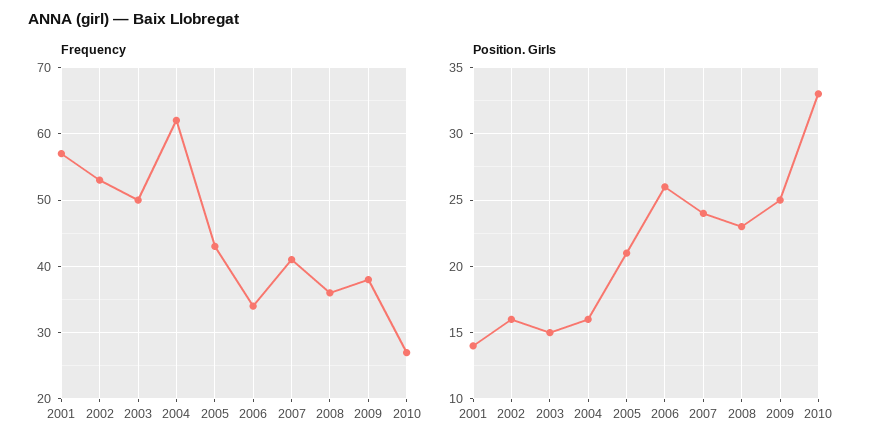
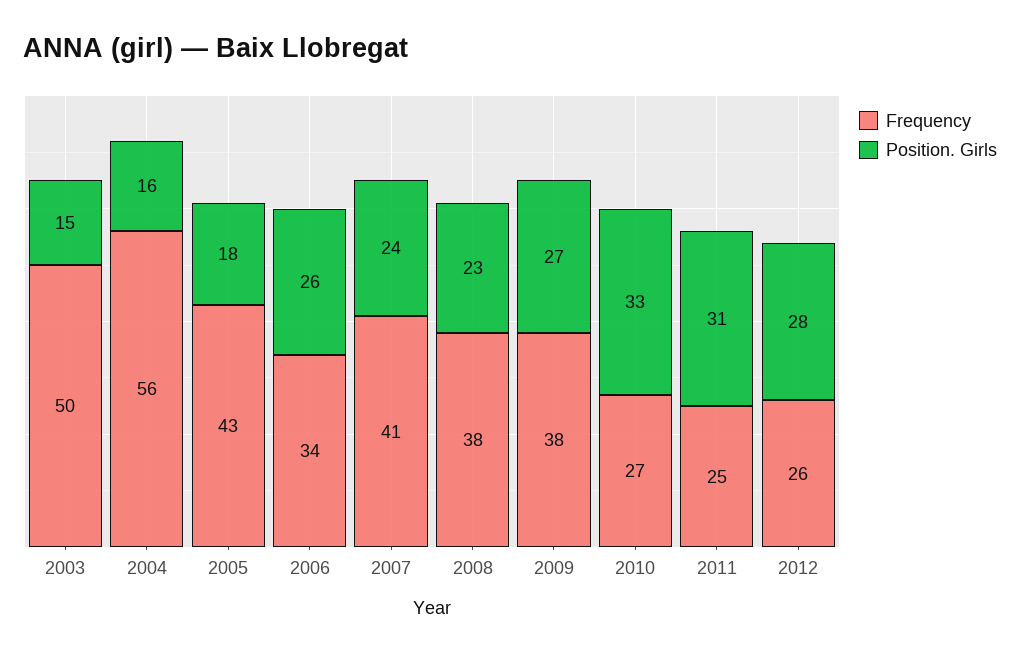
Frequency, 2001: 57 -> none
Frequency, 2002: 53 -> none
Frequency, 2004: 62 -> 56
Frequency, 2008: 36 -> 38
Position. Girls, 2001: 14 -> none
Position. Girls, 2002: 16 -> none
Position. Girls, 2005: 21 -> 18
Position. Girls, 2009: 25 -> 27
Frequency, 2011: none -> 25
Position. Girls, 2011: none -> 31
Frequency, 2012: none -> 26
Position. Girls, 2012: none -> 28

